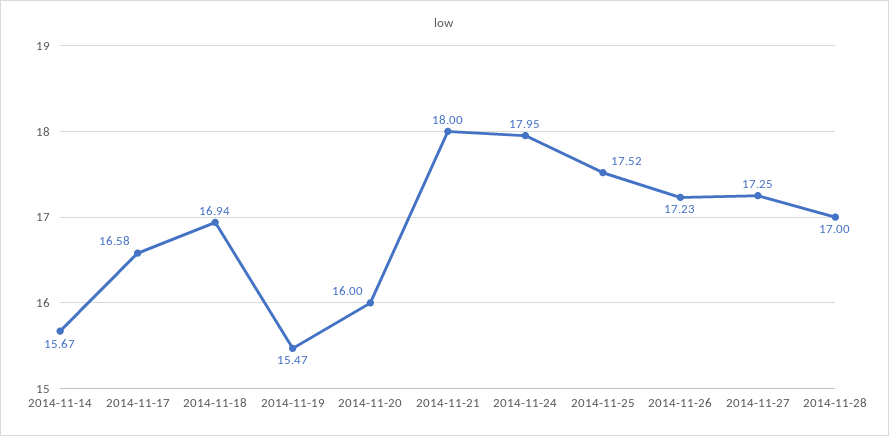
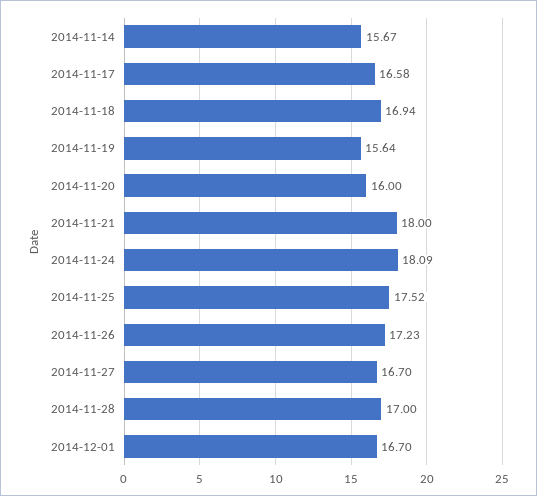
2014-11-19: 15.47 -> 15.64
2014-11-24: 17.95 -> 18.09
2014-11-27: 17.25 -> 16.7
2014-12-01: none -> 16.7

